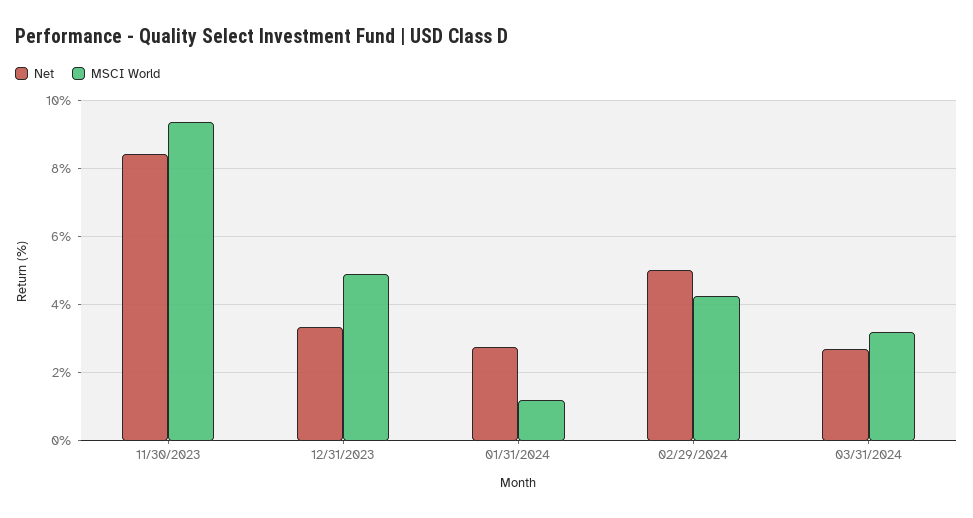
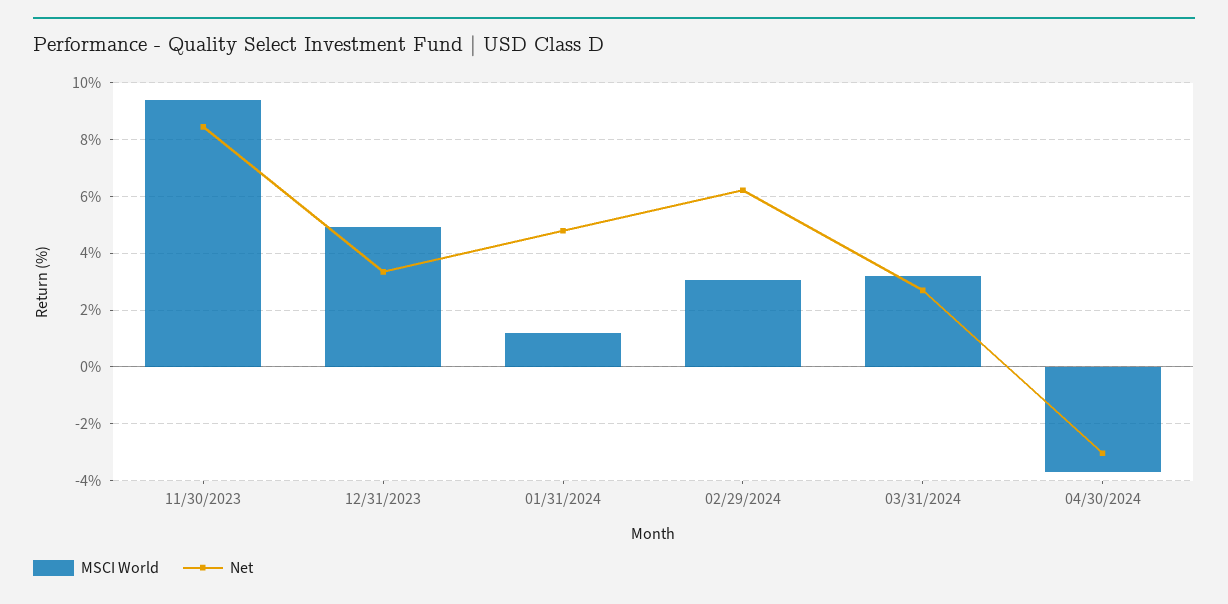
Net, 01/31/2024: 2.8 -> 4.75
Net, 02/29/2024: 5 -> 6.25
MSCI World, 02/29/2024: 4.2 -> 3
MSCI World, 04/30/2024: none -> -3.75
Net, 04/30/2024: none -> -3

